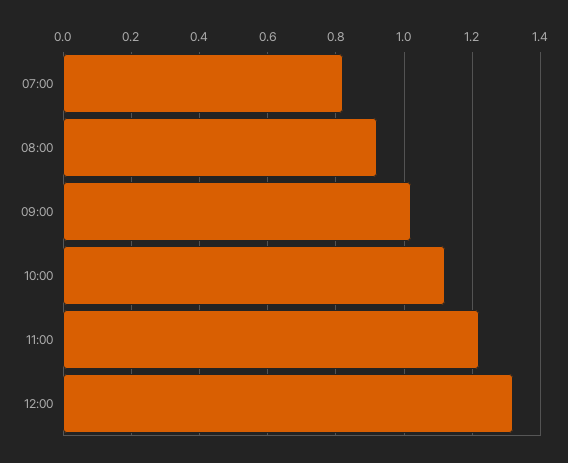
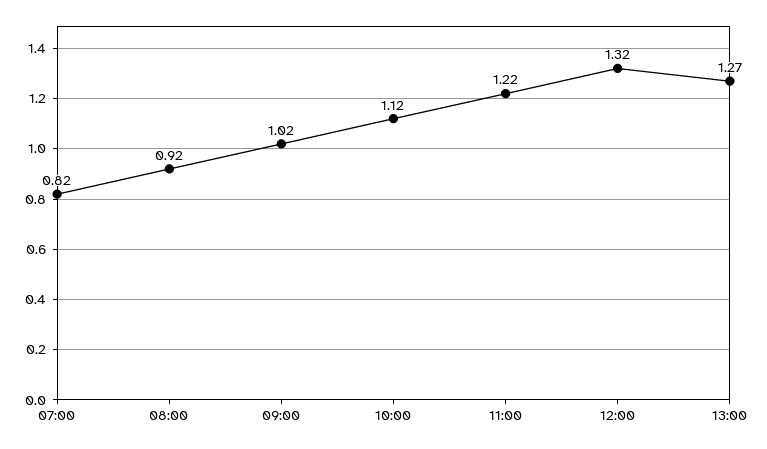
13:00: none -> 1.27

